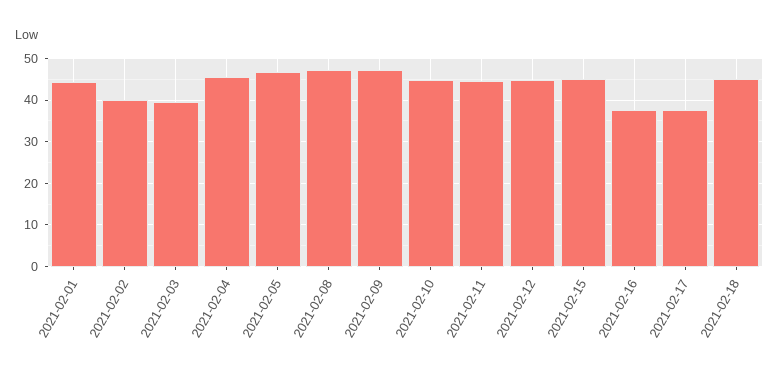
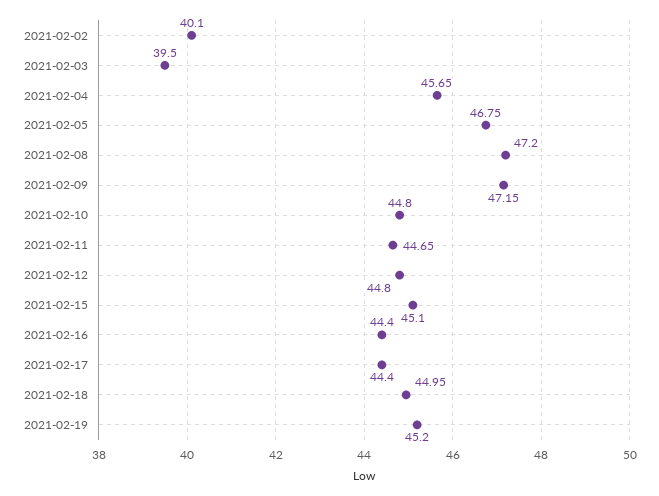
2021-02-01: 44 -> none
2021-02-16: 38 -> 44.4
2021-02-17: 38 -> 44.4
2021-02-19: none -> 45.2

